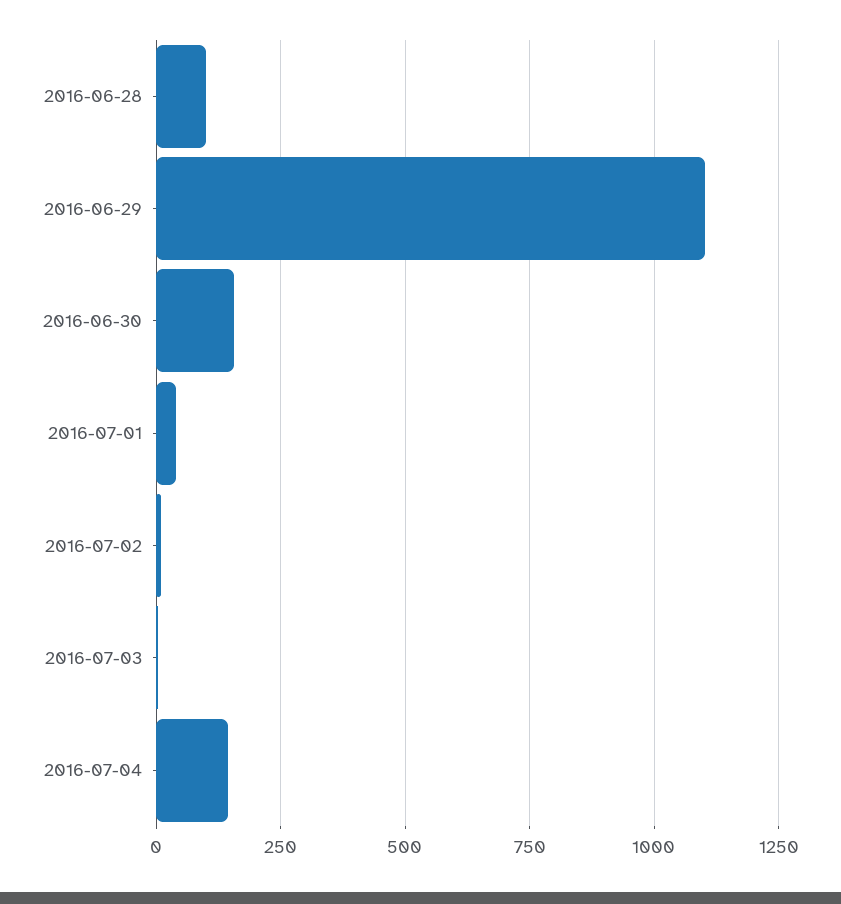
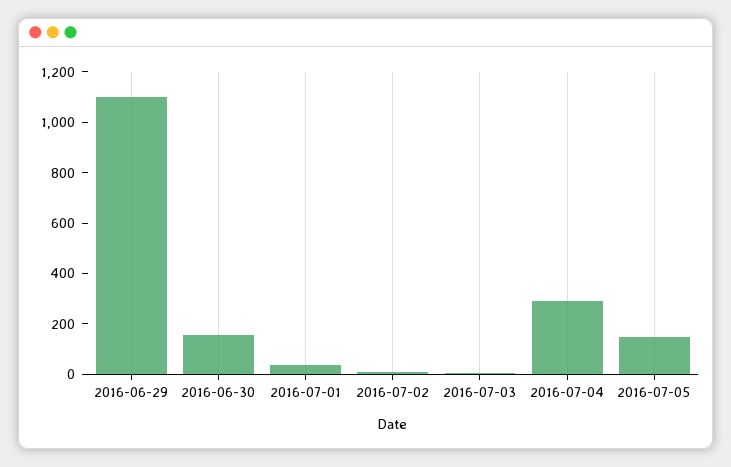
2016-06-28: 100 -> none
2016-07-04: 150 -> 300
2016-07-05: none -> 150

